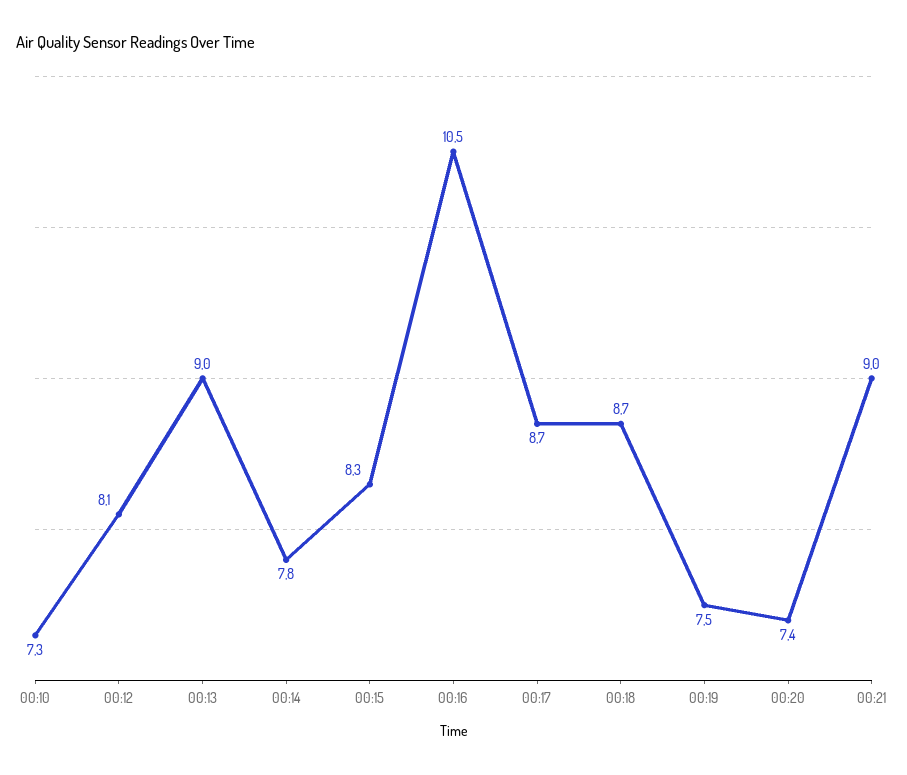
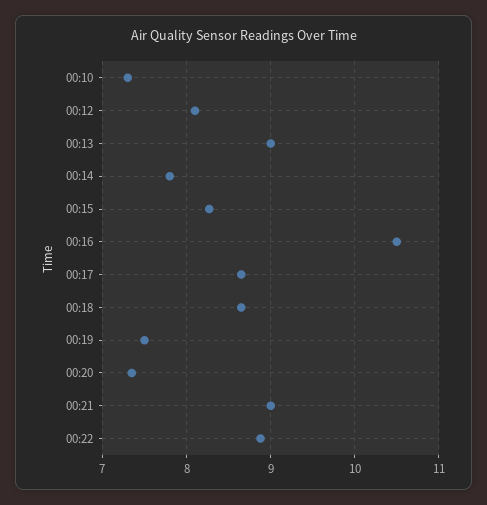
00:22: none -> 8.9

